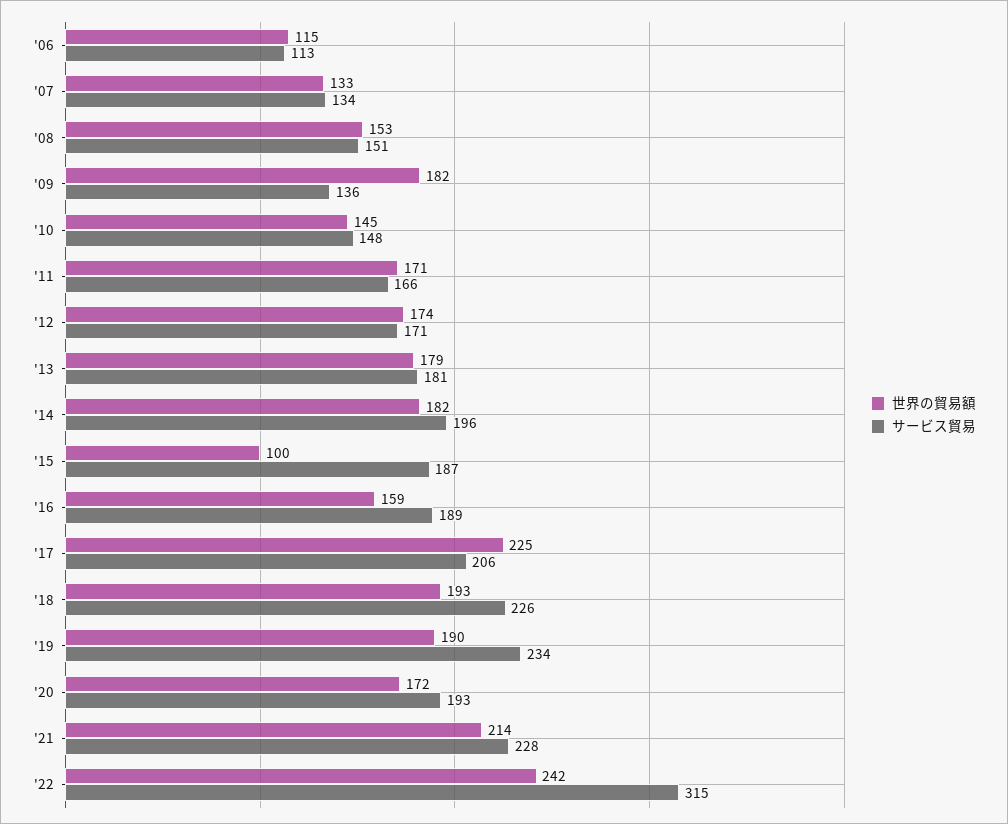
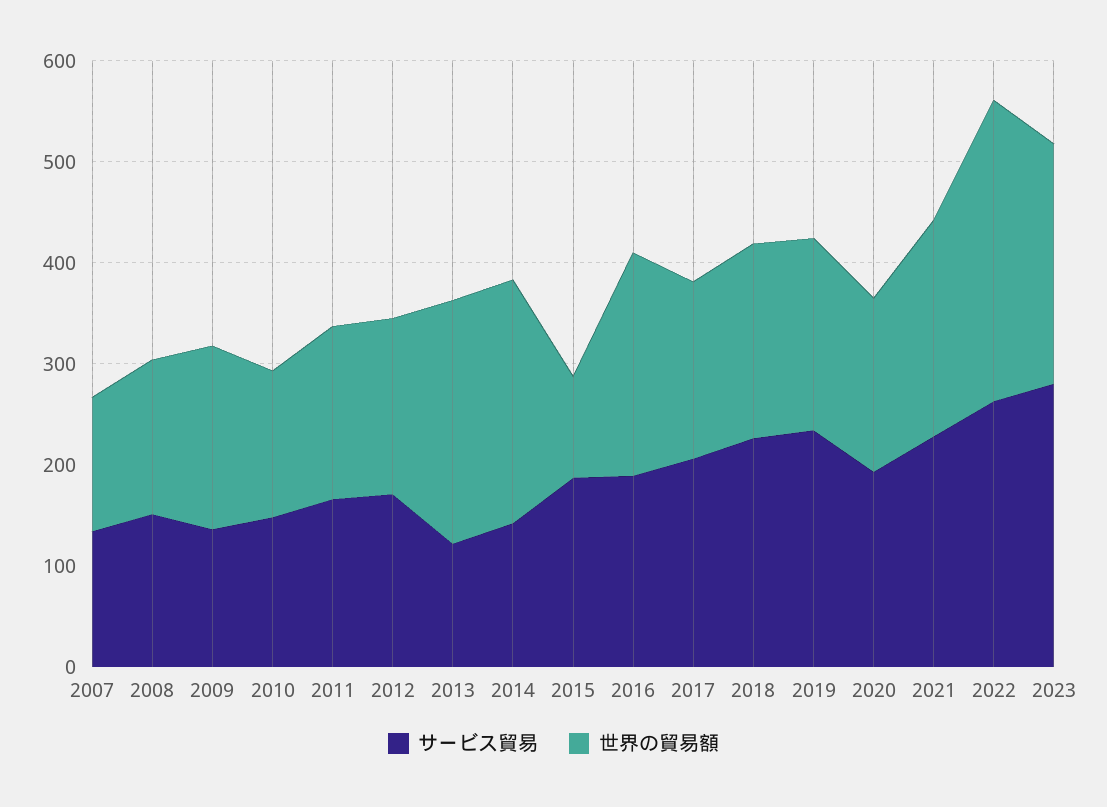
世界の貿易額, '06: 115 -> none
サービス貿易, '06: 113 -> none
世界の貿易額, '13: 179 -> 240
サービス貿易, '13: 181 -> 120
世界の貿易額, '14: 182 -> 240
サービス貿易, '14: 196 -> 140
世界の貿易額, '16: 159 -> 220
世界の貿易額, '17: 225 -> 180
世界の貿易額, '22: 242 -> 300
サービス貿易, '22: 315 -> 260
サービス貿易, 2023: none -> 280
世界の貿易額, 2023: none -> 240

